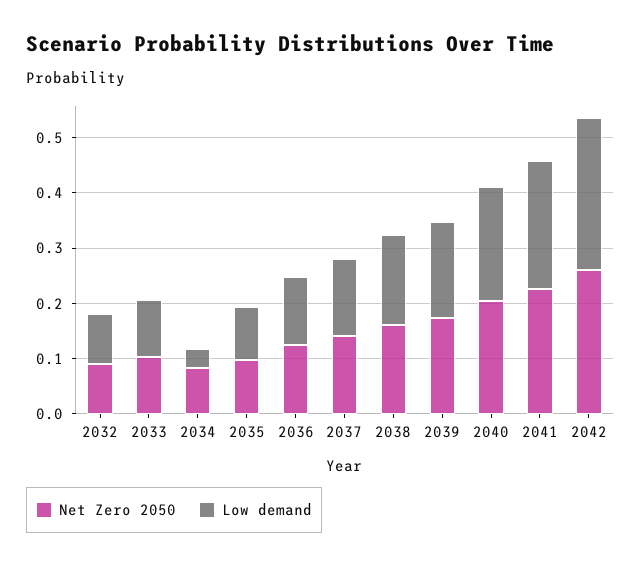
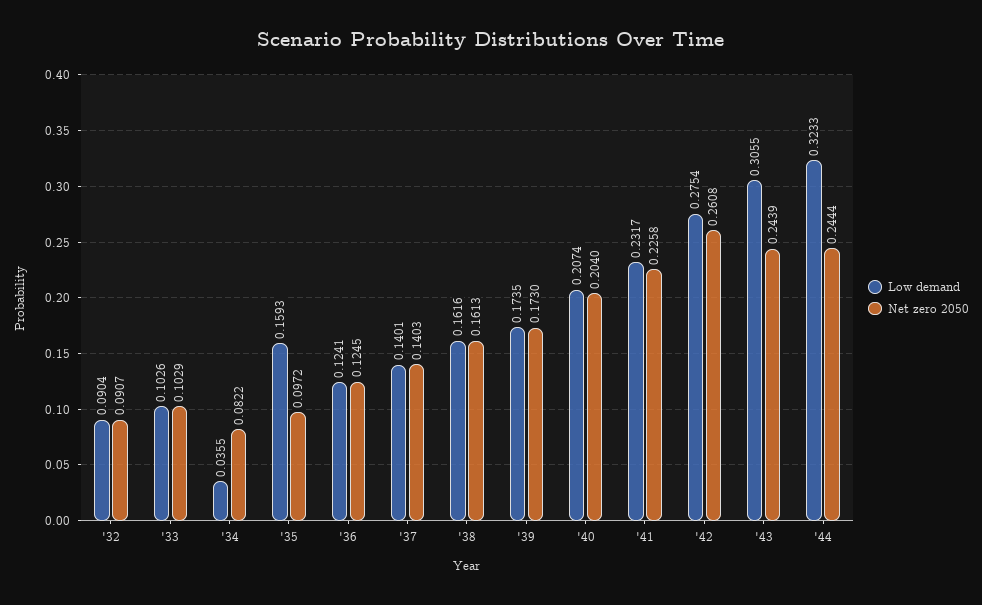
Low demand, 2035: 0.1 -> 0.1593
Low demand, '43: none -> 0.3055
Net Zero 2050, '43: none -> 0.2439
Low demand, '44: none -> 0.3233
Net Zero 2050, '44: none -> 0.2444

